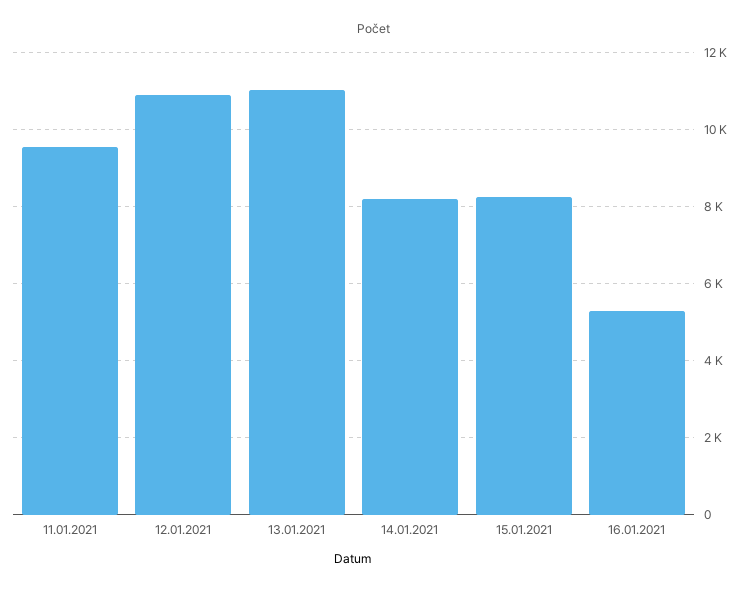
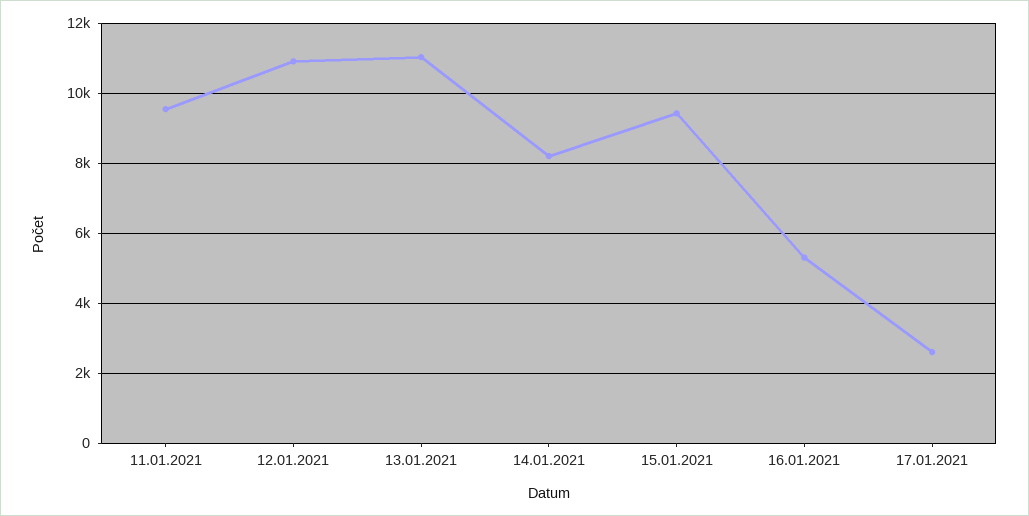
15.01.2021: 8200 -> 9400
17.01.2021: none -> 2600

